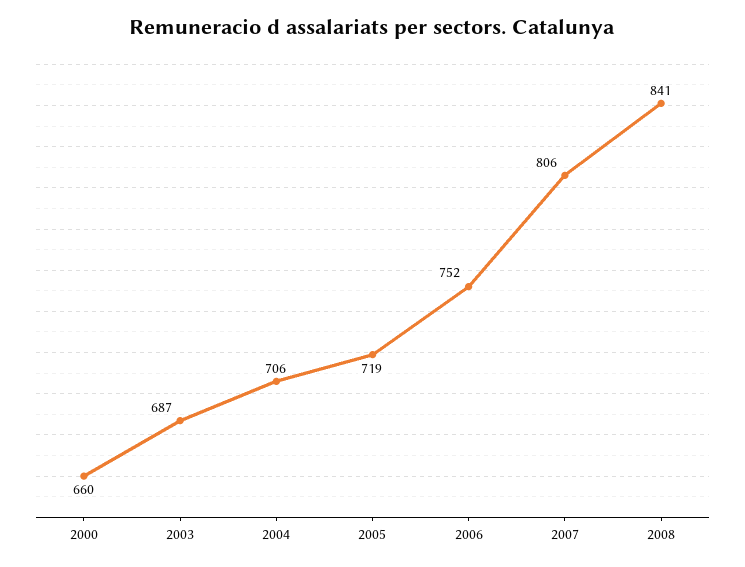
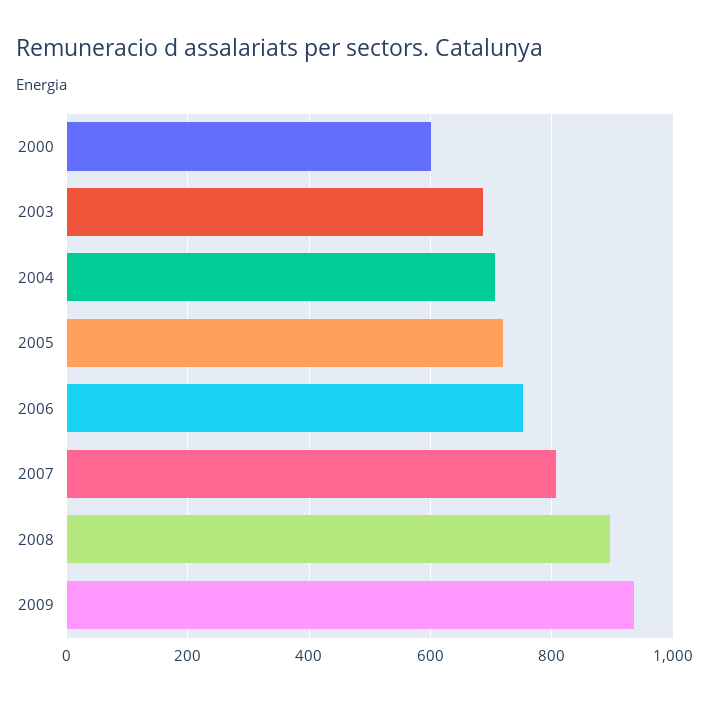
2000: 660 -> 600
2008: 841 -> 900
2009: none -> 940

